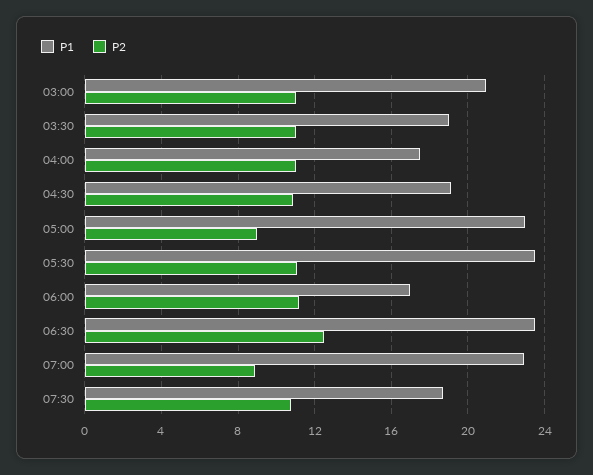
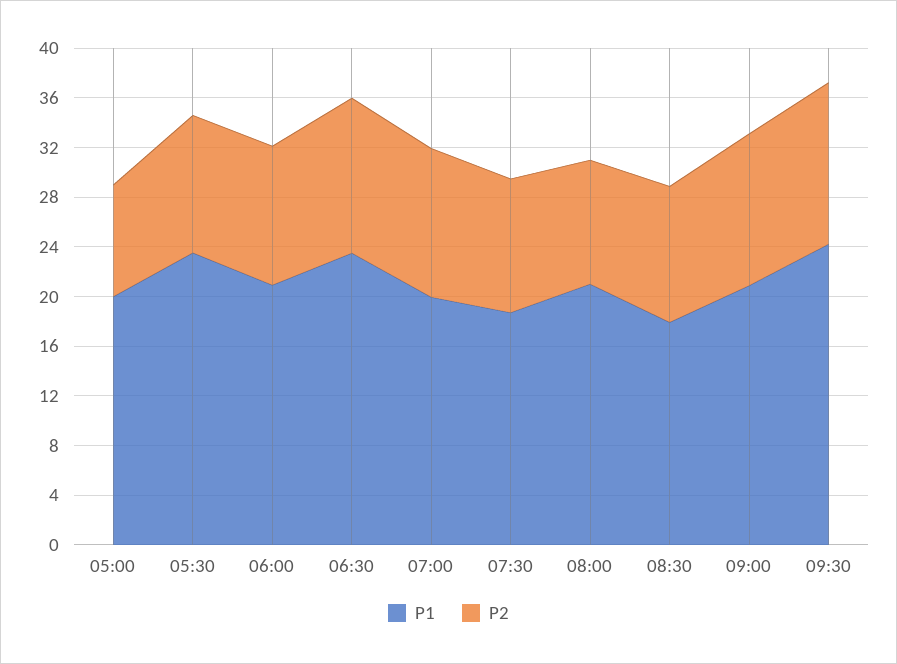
P1, 03:00: 21 -> none
P2, 03:00: 11 -> none
P1, 03:30: 19 -> none
P2, 03:30: 11 -> none
P1, 04:00: 17.5 -> none
P2, 04:00: 11 -> none
P1, 04:30: 19 -> none
P2, 04:30: 11 -> none
P1, 05:00: 23 -> 20
P1, 06:00: 17 -> 21
P1, 07:00: 23 -> 20
P2, 07:00: 9 -> 12
P1, 08:00: none -> 21
P2, 08:00: none -> 10
P1, 08:30: none -> 18
P2, 08:30: none -> 11
P1, 09:00: none -> 21
P2, 09:00: none -> 12
P1, 09:30: none -> 24
P2, 09:30: none -> 13

